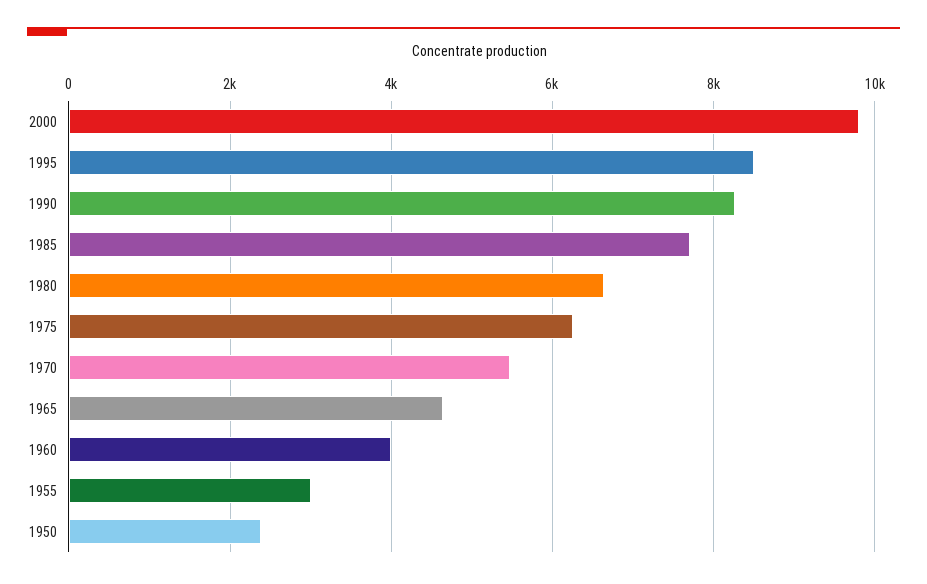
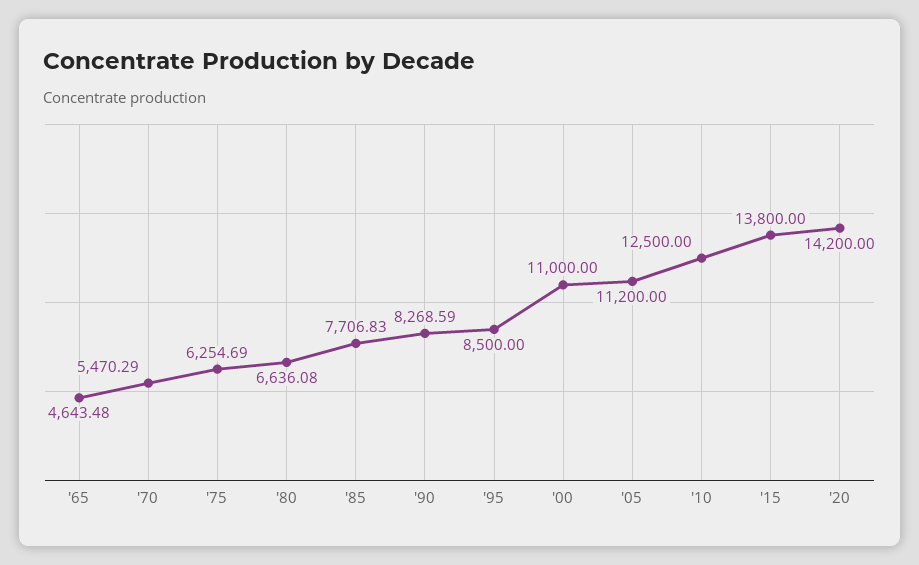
2000: 9800 -> 11000
1960: 4000 -> none
1955: 3000 -> none
1950: 2400 -> none
'05: none -> 11200
'10: none -> 12500
'15: none -> 13800
'20: none -> 14200

